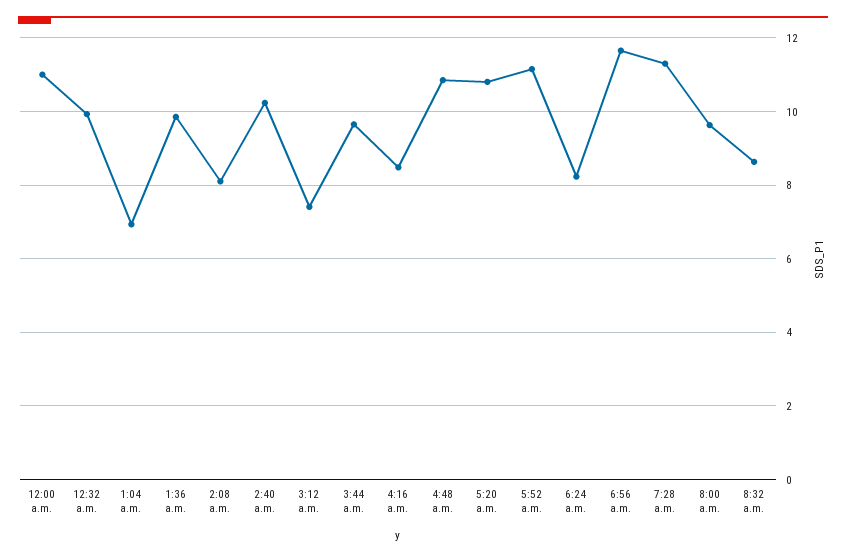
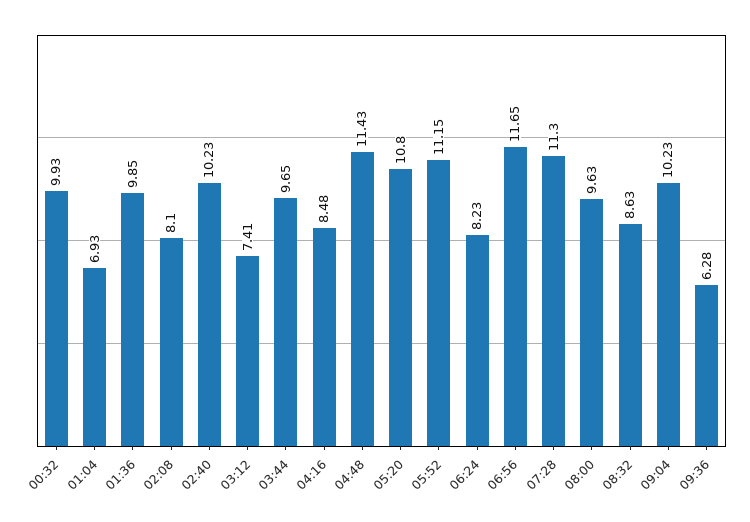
12:00 a.m.: 11 -> none
4:48 a.m.: 10.8 -> 11.43
09:04: none -> 10.23
09:36: none -> 6.28

